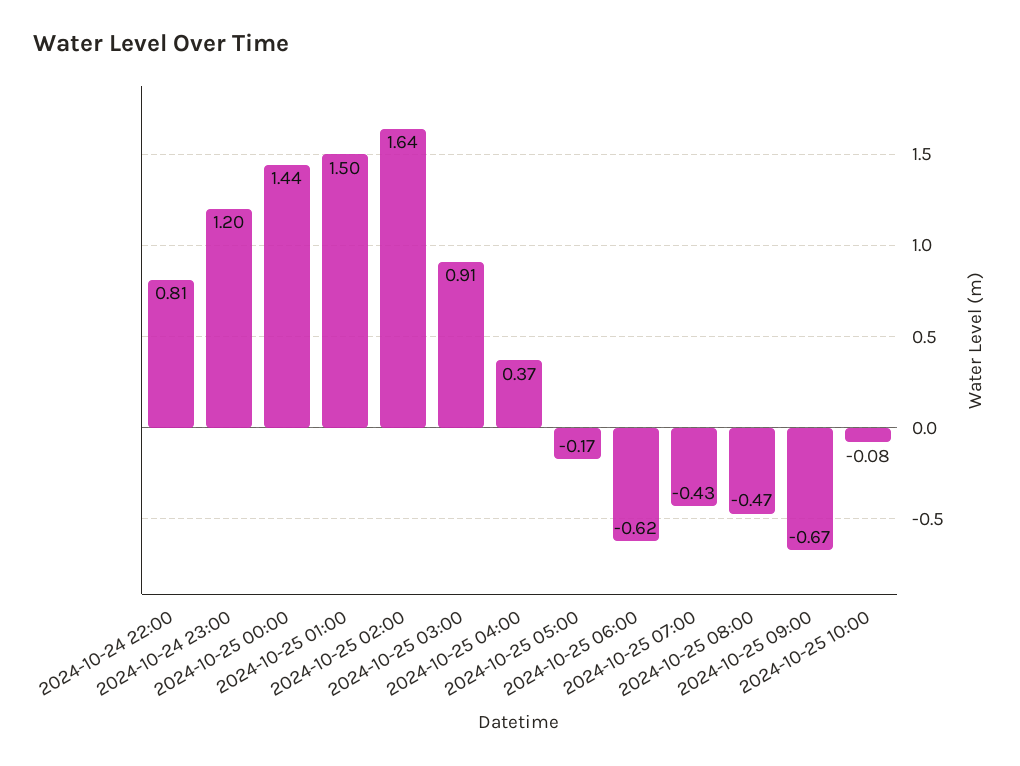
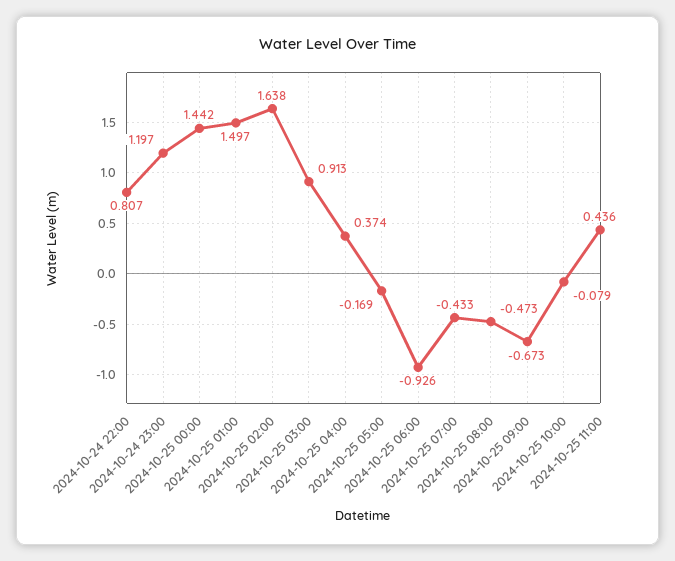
2024-10-25 06:00: -0.62 -> -0.926
2024-10-25 11:00: none -> 0.436

